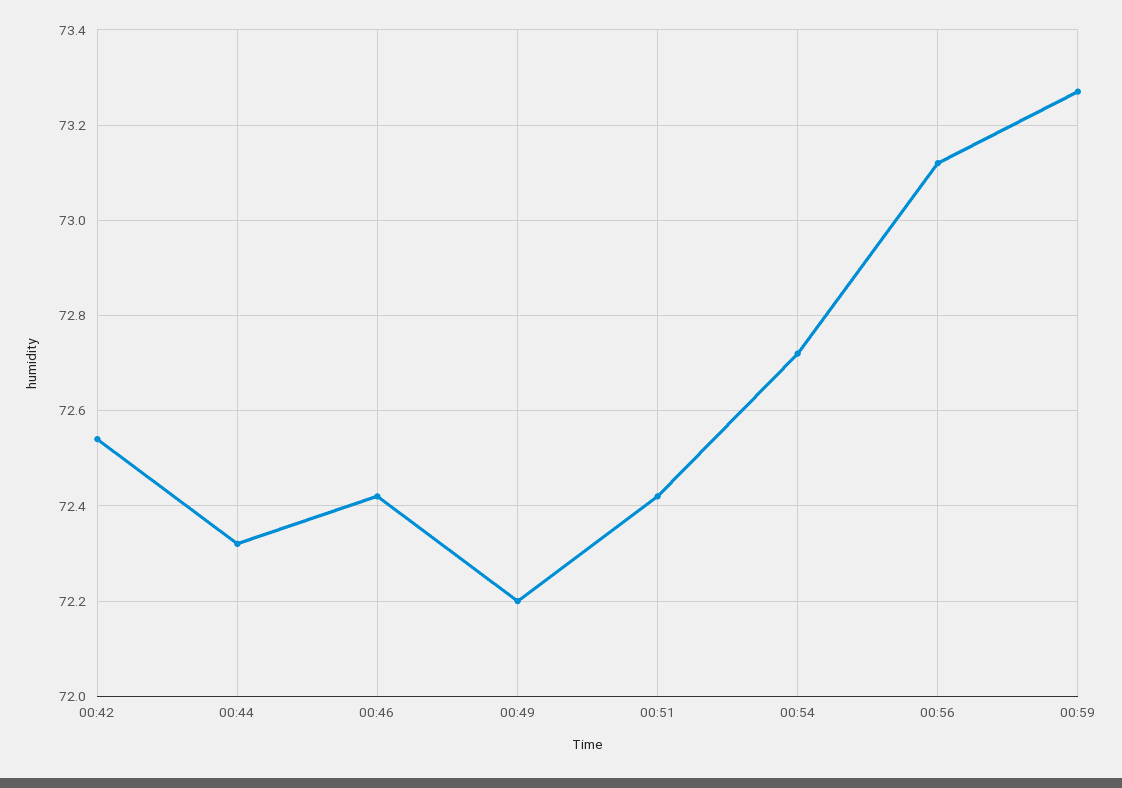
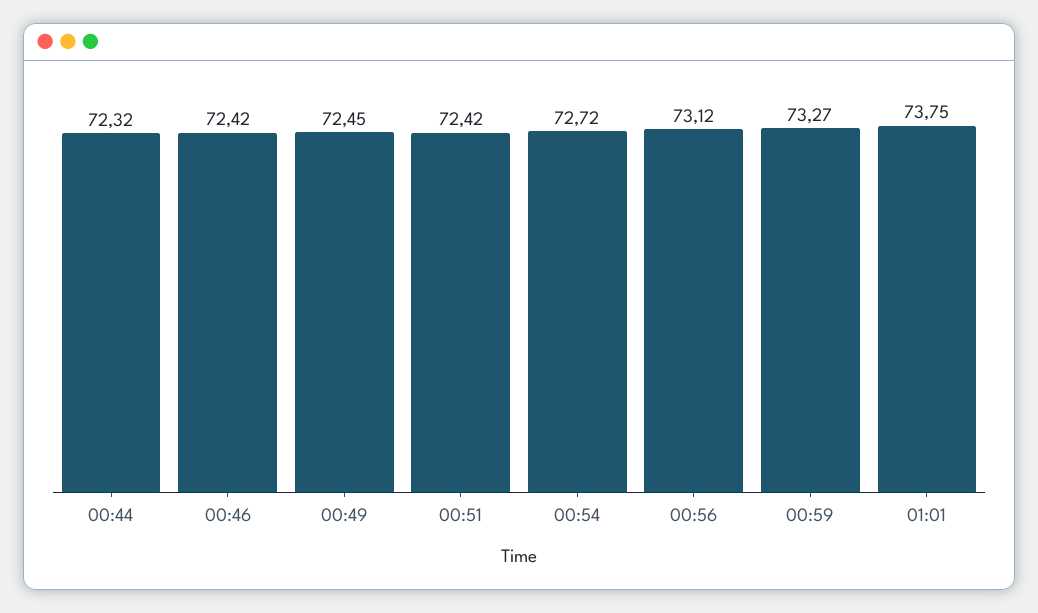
00:42: 72.55 -> none
00:49: 72.2 -> 72.45
01:01: none -> 73.75

